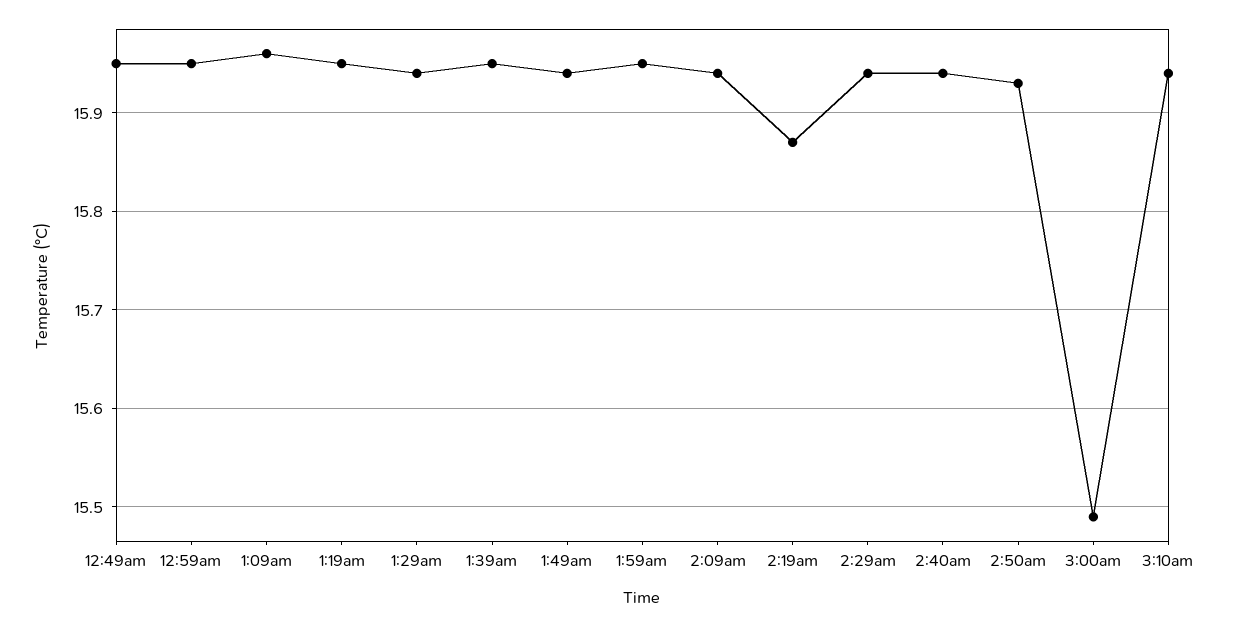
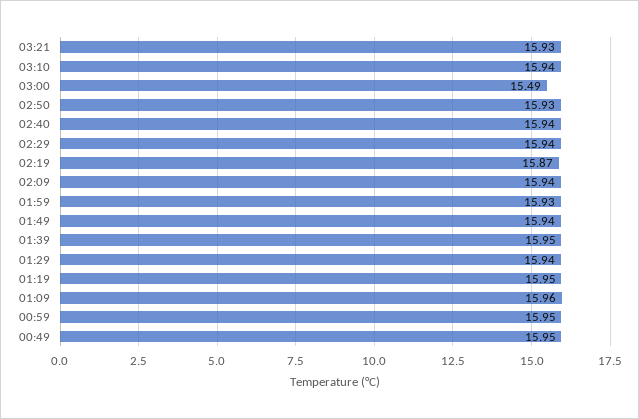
1:59am: 15.95 -> 15.93
03:21: none -> 15.93

